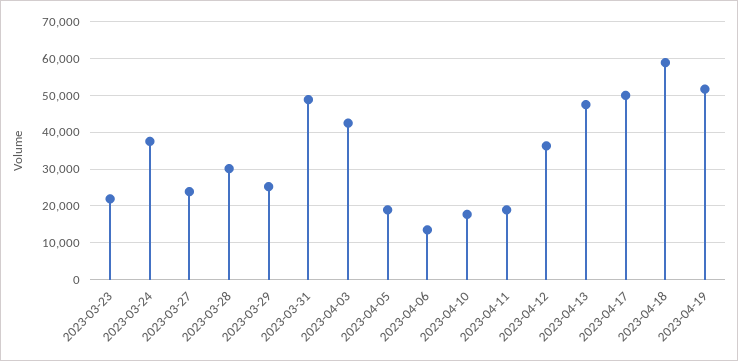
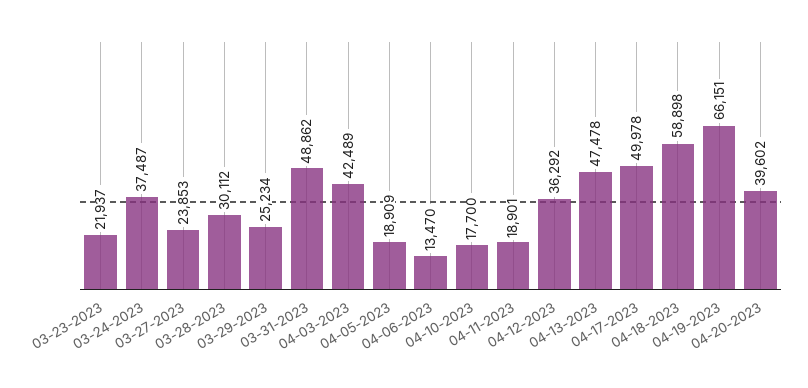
2023-04-19: 52000 -> 66151
04-20-2023: none -> 39602

